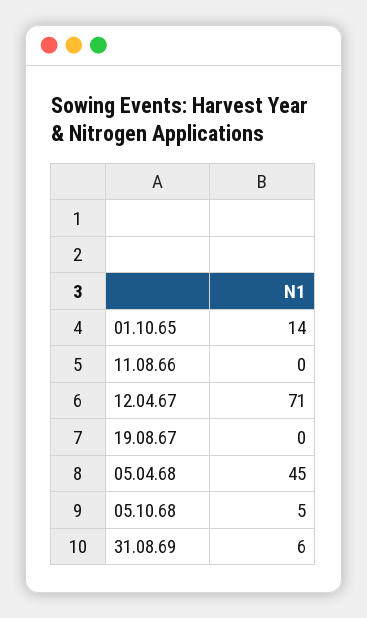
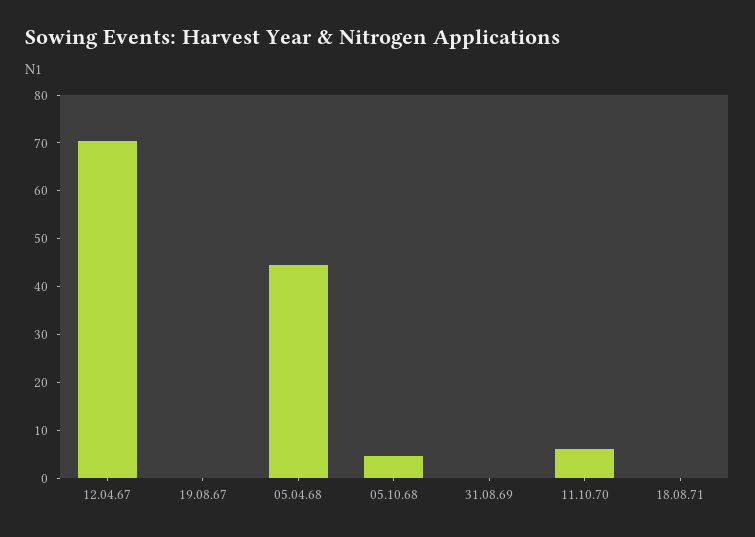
01.10.65: 14 -> none
11.08.66: 0 -> none
31.08.69: 6 -> 0
11.10.70: none -> 6
18.08.71: none -> 0

